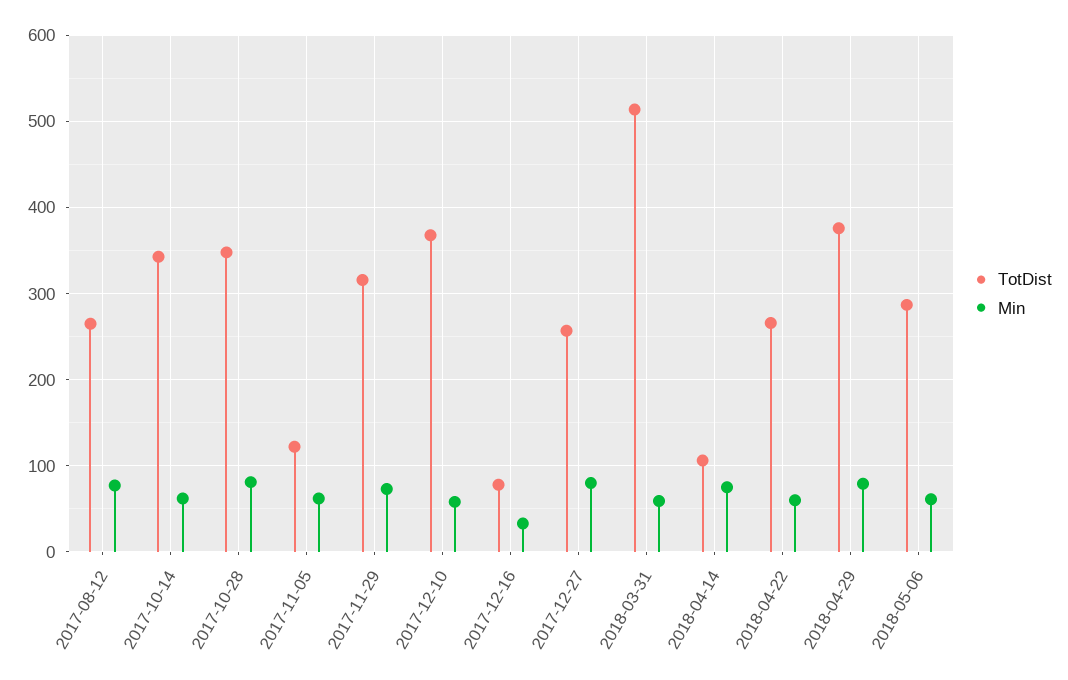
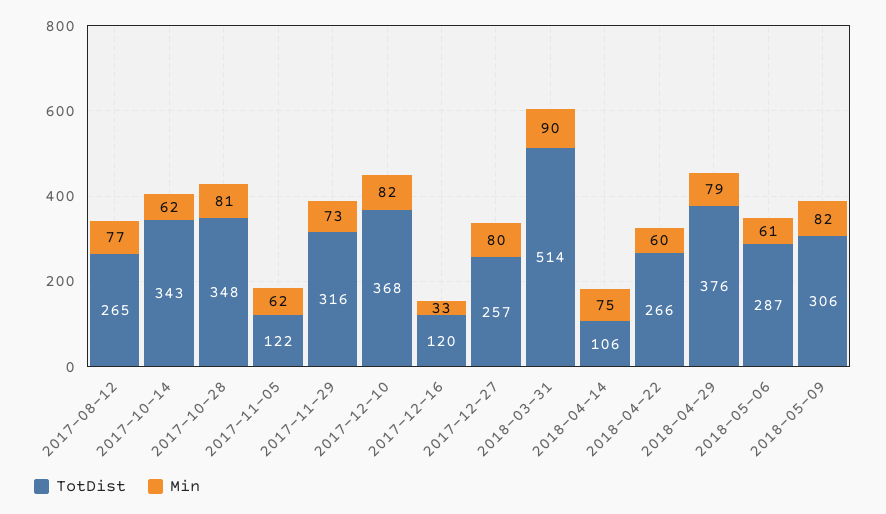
Min, 2017-12-10: 60 -> 82
TotDist, 2017-12-16: 80 -> 120
Min, 2018-03-31: 60 -> 90
TotDist, 2018-05-09: none -> 306
Min, 2018-05-09: none -> 82

